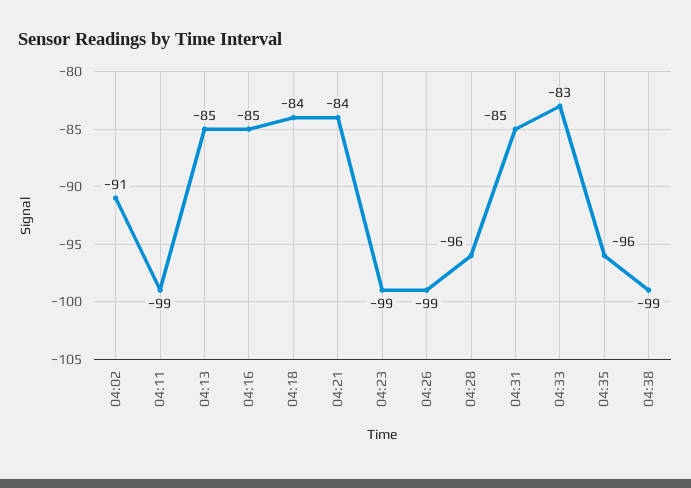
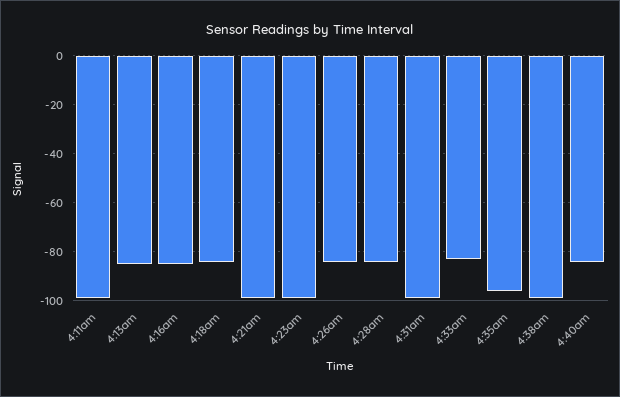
04:02: -91 -> none
04:21: -84 -> -100
04:26: -99 -> -85
04:28: -96 -> -85
04:31: -85 -> -100
4:40am: none -> -85

